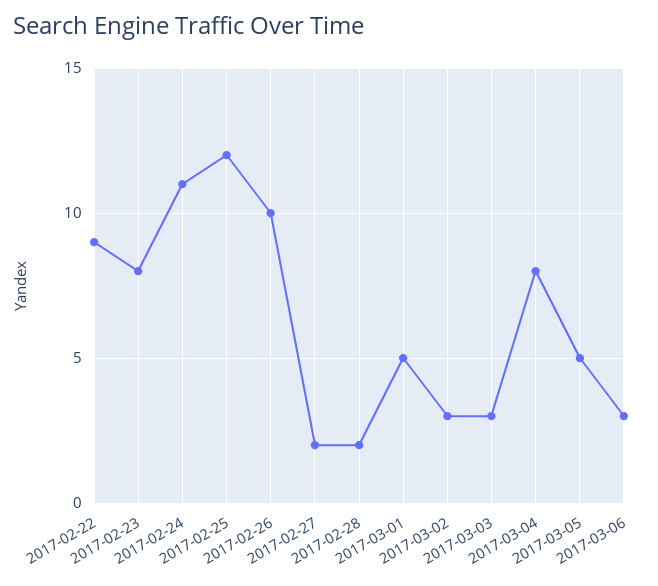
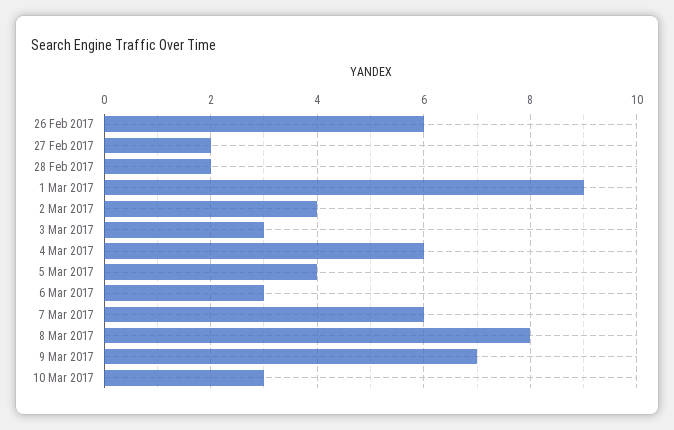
2017-02-22: 9 -> none
2017-02-23: 8 -> none
2017-02-24: 11 -> none
2017-02-25: 12 -> none
2017-02-26: 10 -> 6
2017-03-01: 5 -> 9
2017-03-02: 3 -> 4
2017-03-04: 8 -> 6
2017-03-05: 5 -> 4
7 Mar 2017: none -> 6
8 Mar 2017: none -> 8
9 Mar 2017: none -> 7
10 Mar 2017: none -> 3

